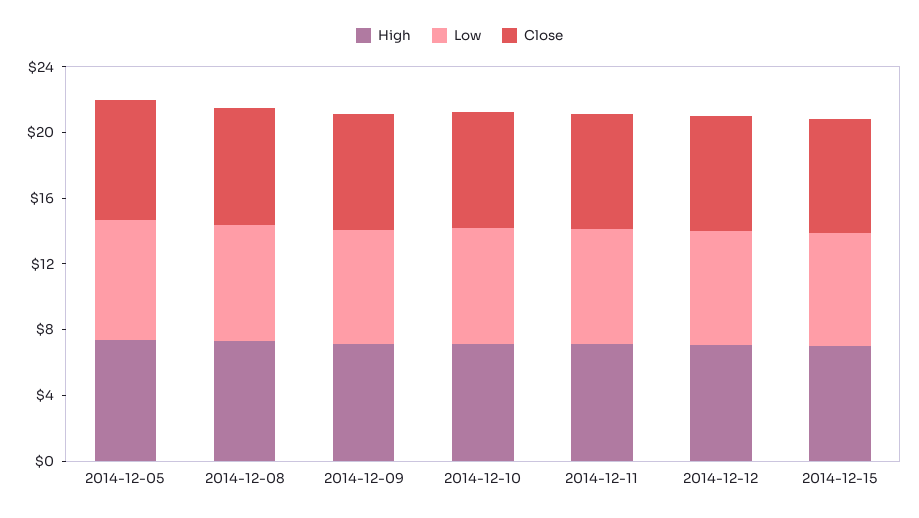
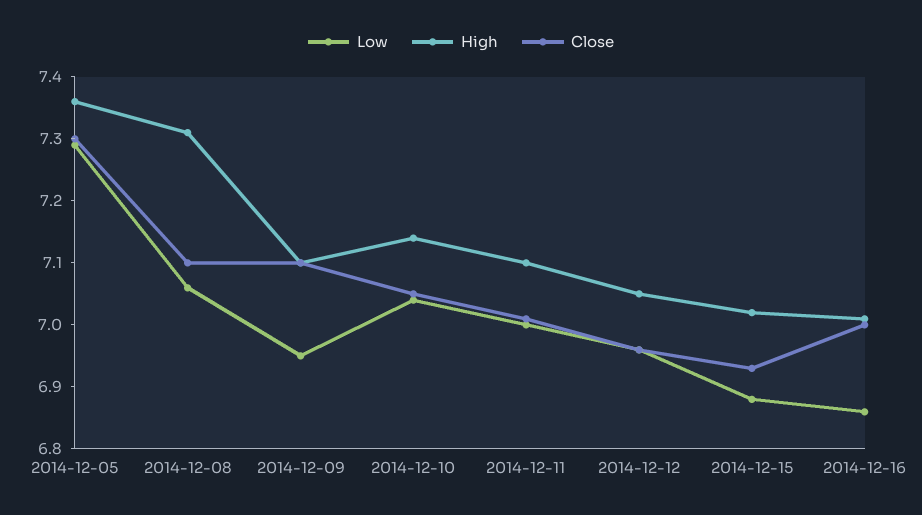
Low, 2014-12-16: none -> 6.85
High, 2014-12-16: none -> 7
Close, 2014-12-16: none -> 7

